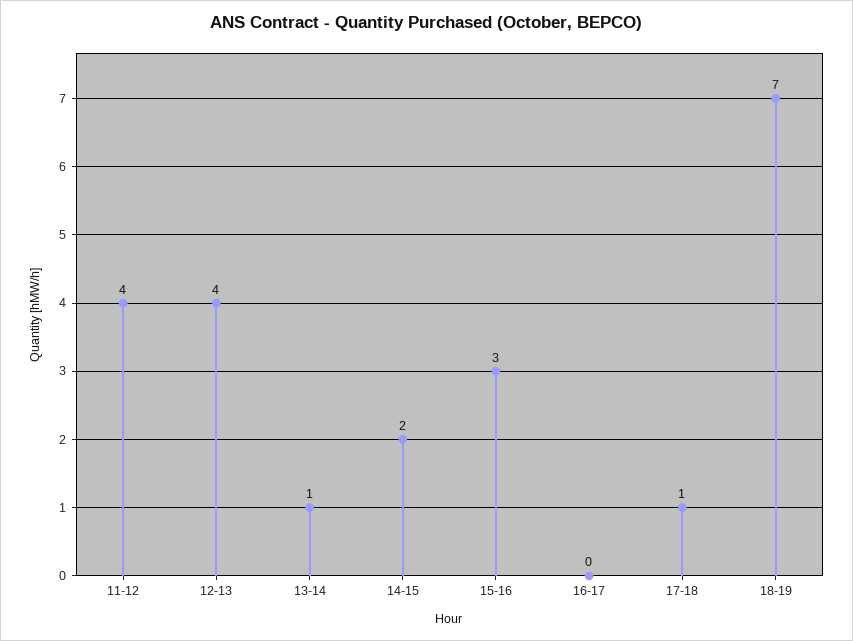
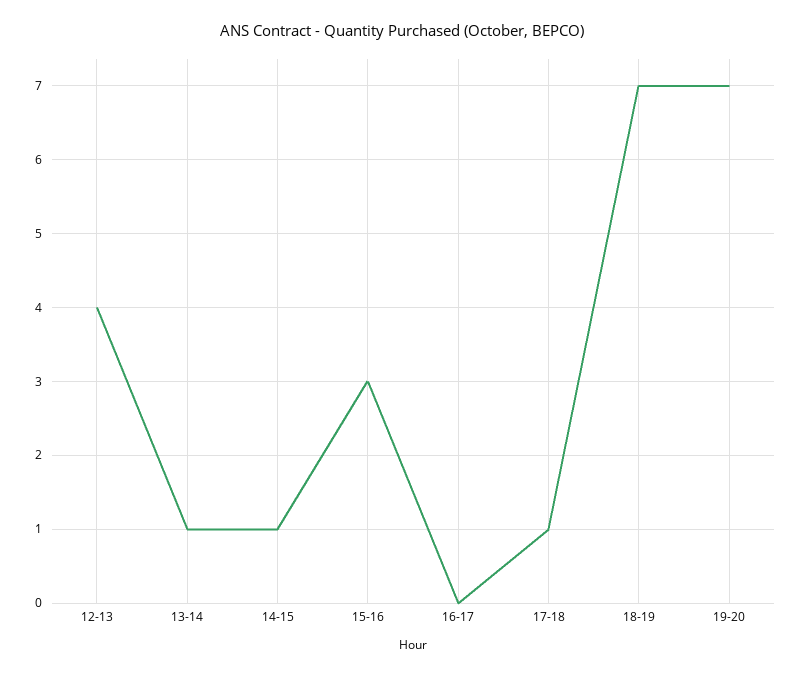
11-12: 4 -> none
14-15: 2 -> 1
19-20: none -> 7

